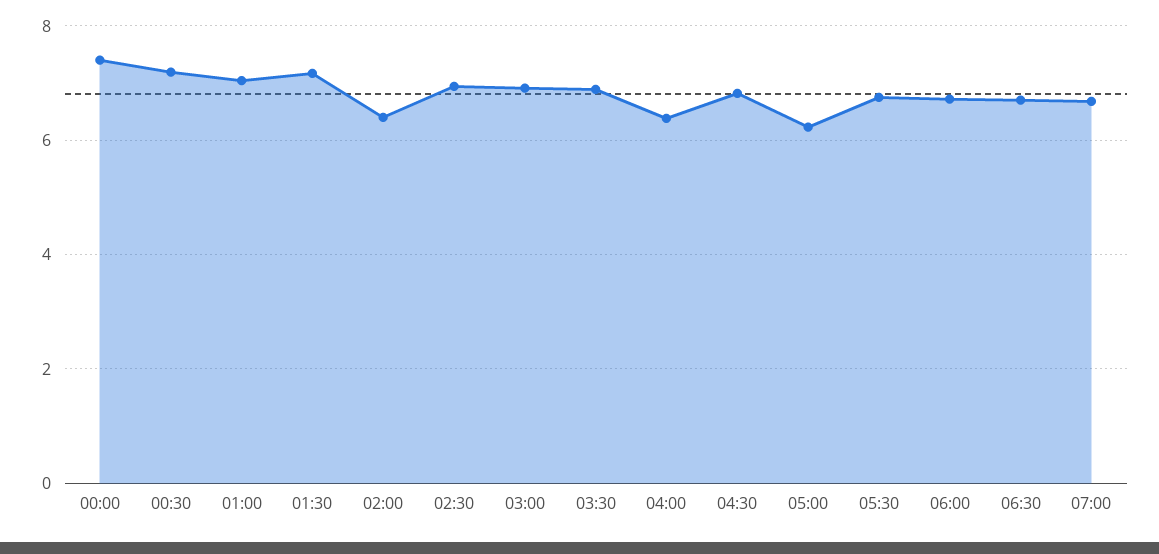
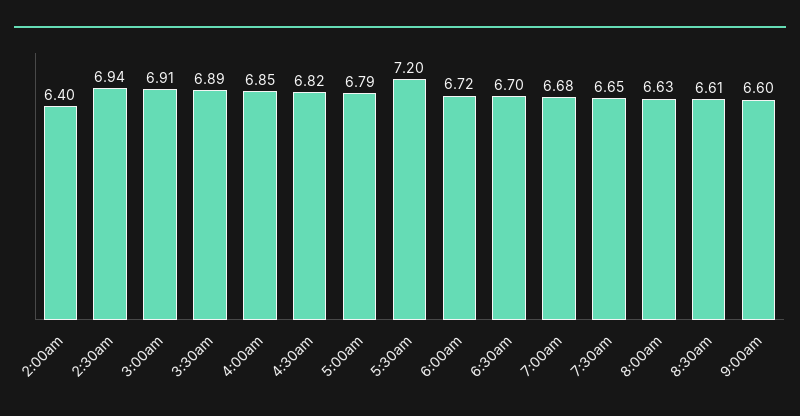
00:00: 7.4 -> none
00:30: 7.2 -> none
01:00: 7 -> none
01:30: 7.2 -> none
04:00: 6.4 -> 6.85
05:00: 6.2 -> 6.79
05:30: 6.8 -> 7.2
7:30am: none -> 6.65
8:00am: none -> 6.63
8:30am: none -> 6.61
9:00am: none -> 6.6

